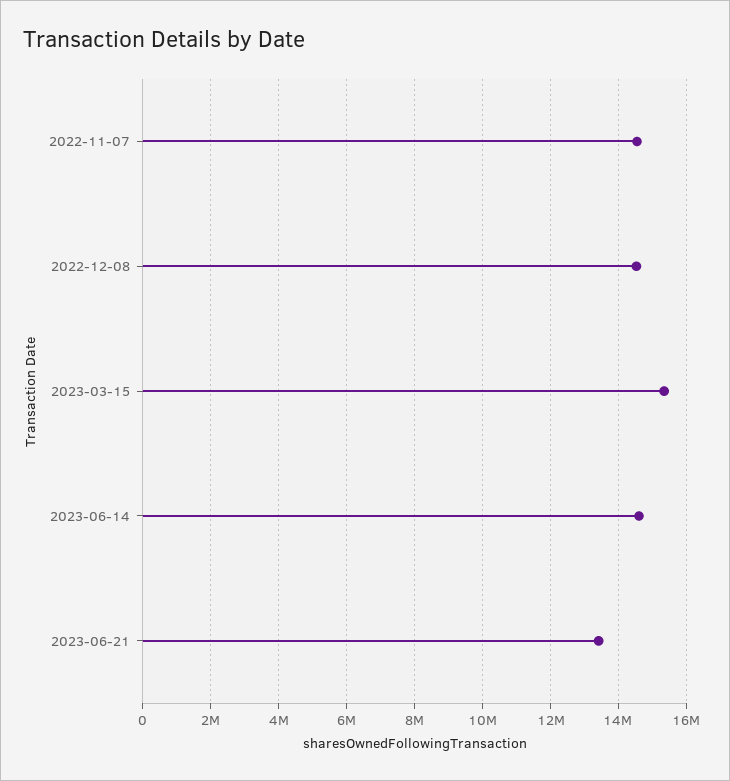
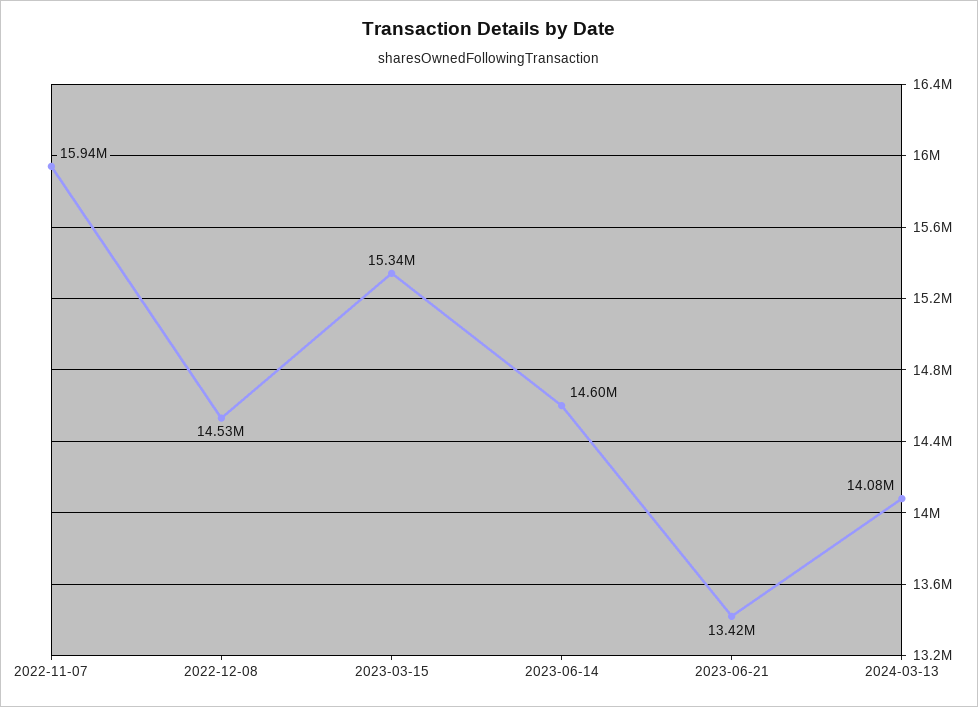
2022-11-07: 14600000 -> 15940000
2024-03-13: none -> 14080000

